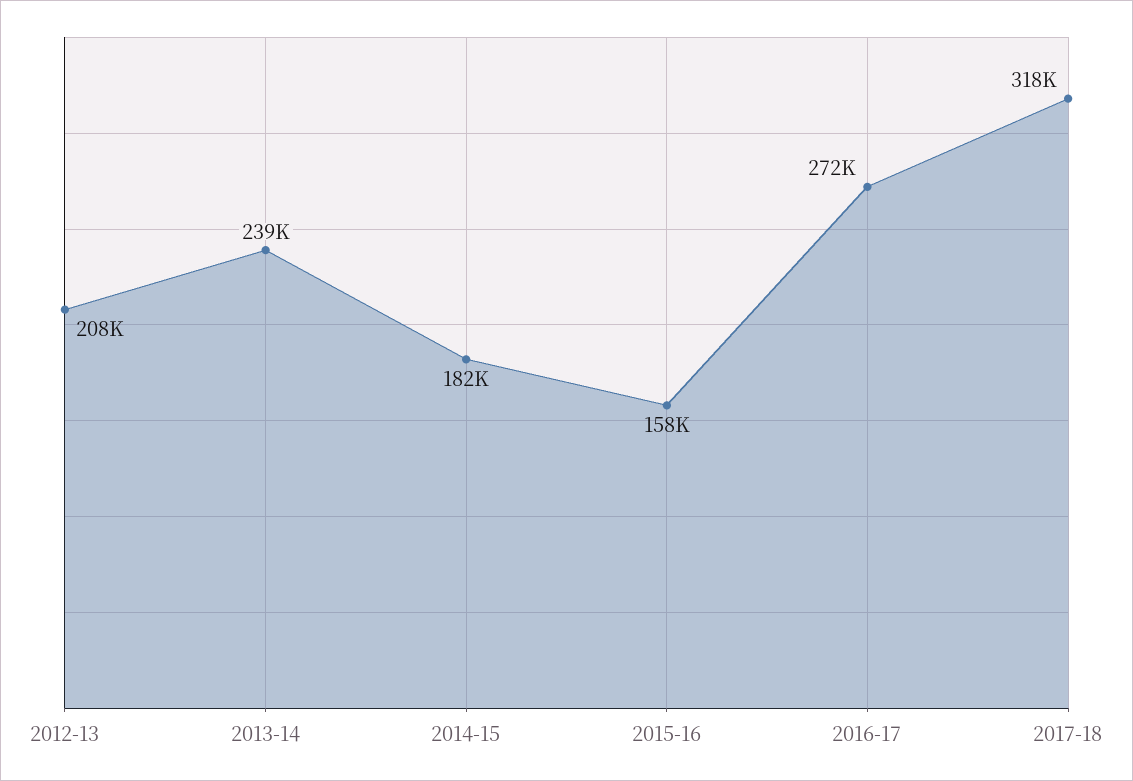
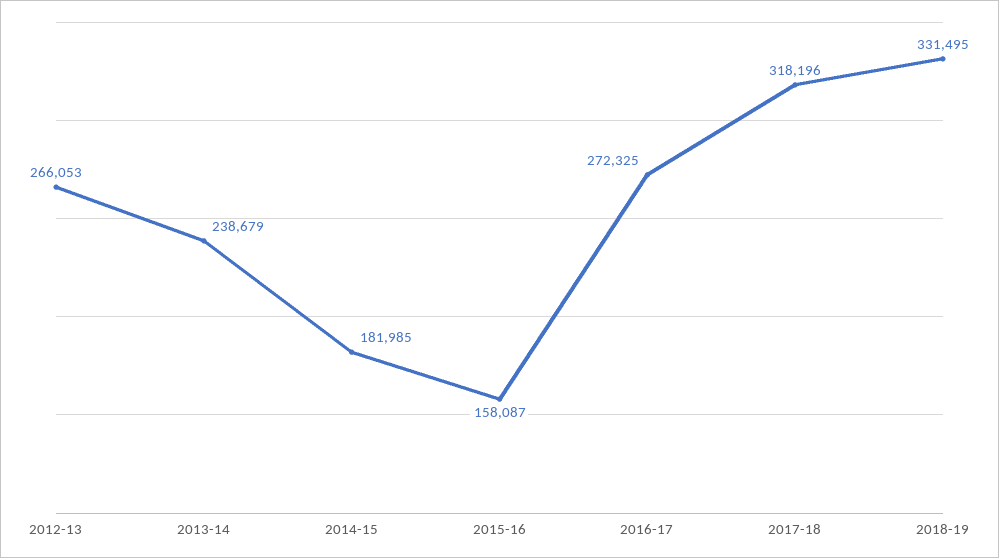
2012-13: 208000 -> 266053
2018-19: none -> 331495

